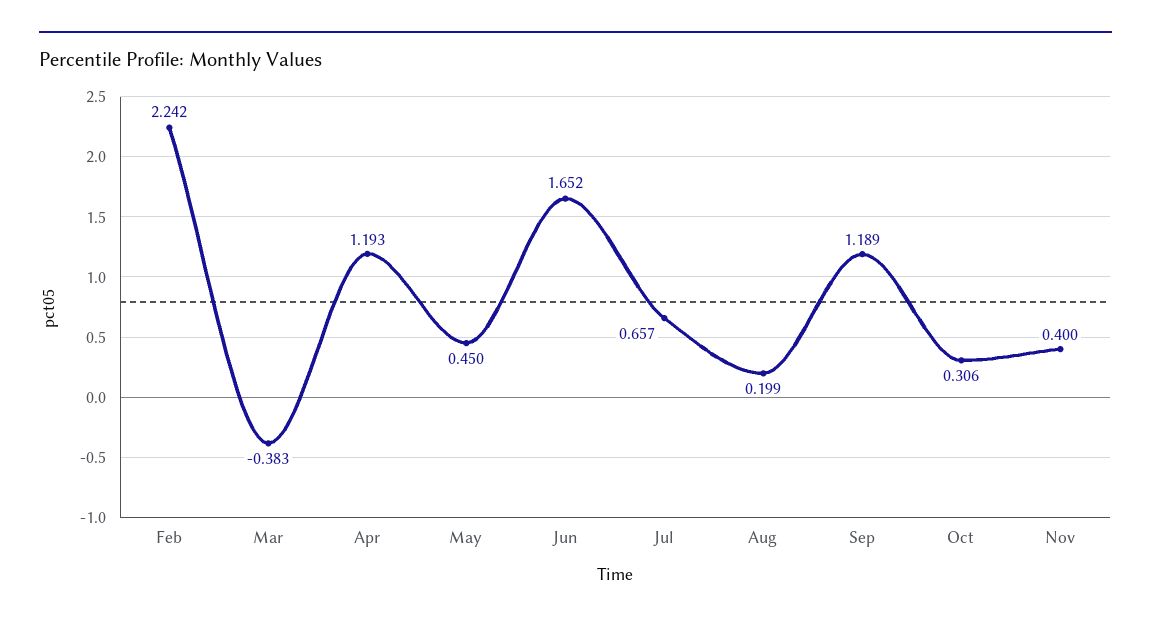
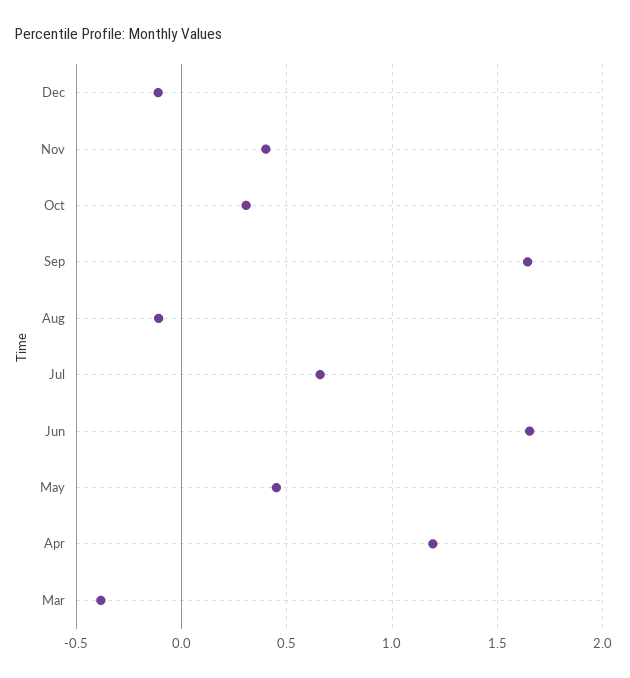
Feb: 2.242 -> none
Aug: 0.199 -> -0.1
Sep: 1.189 -> 1.65
Dec: none -> -0.1

